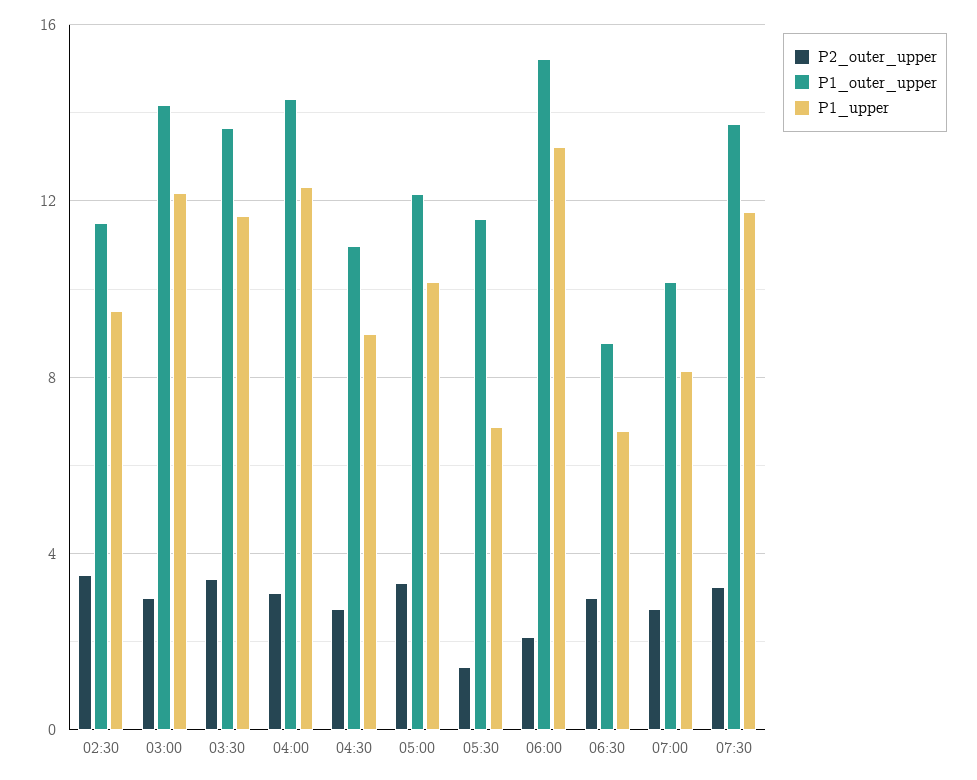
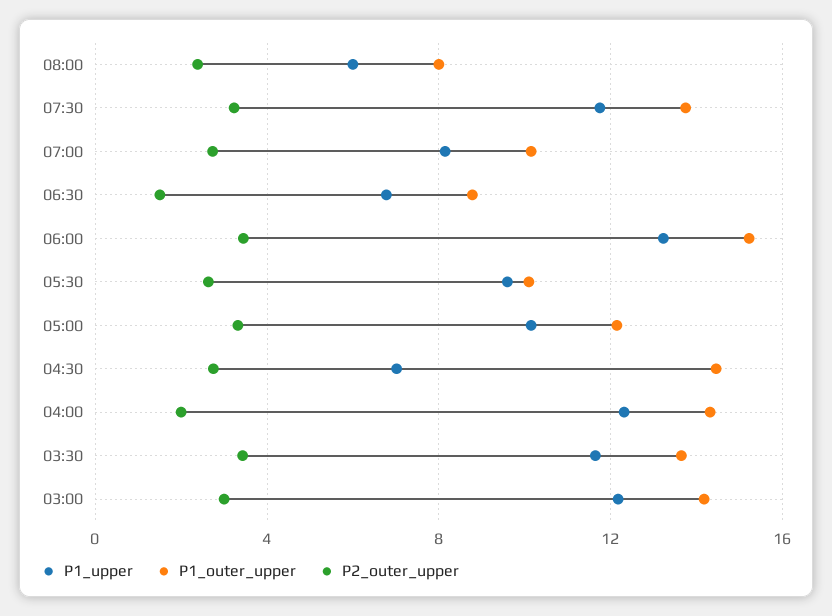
P2_outer_upper, 02:30: 3.5 -> none
P1_outer_upper, 02:30: 11.5 -> none
P1_upper, 02:30: 9.5 -> none
P2_outer_upper, 04:00: 3 -> 2
P1_outer_upper, 04:30: 11 -> 14.5
P1_upper, 04:30: 9 -> 7
P2_outer_upper, 05:30: 1.5 -> 2.5
P1_outer_upper, 05:30: 11.5 -> 10
P1_upper, 05:30: 7 -> 9.5
P2_outer_upper, 06:00: 2 -> 3.5
P2_outer_upper, 06:30: 3 -> 1.5
P1_upper, 08:00: none -> 6
P1_outer_upper, 08:00: none -> 8
P2_outer_upper, 08:00: none -> 2.5

